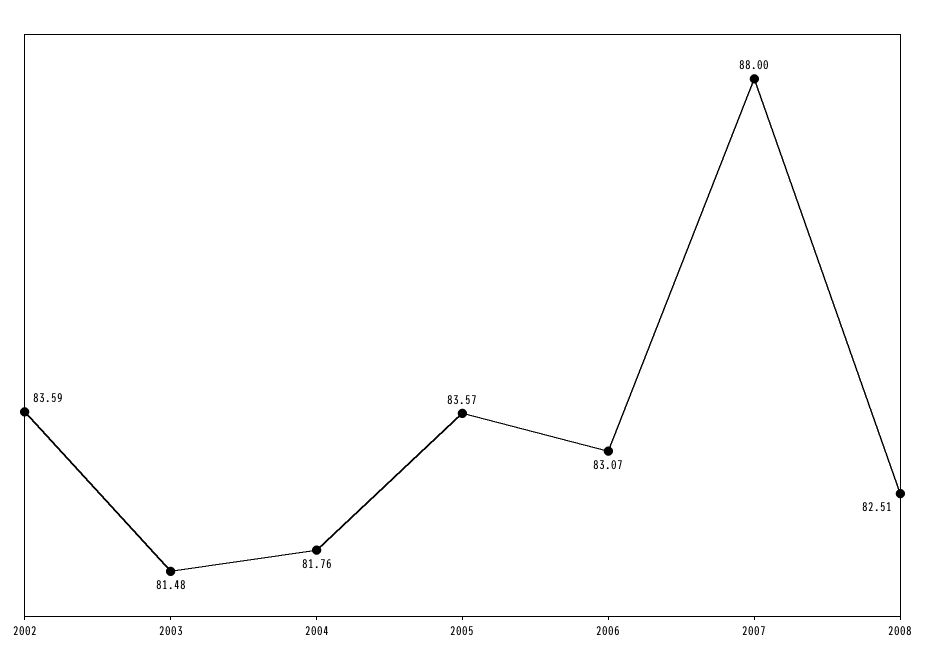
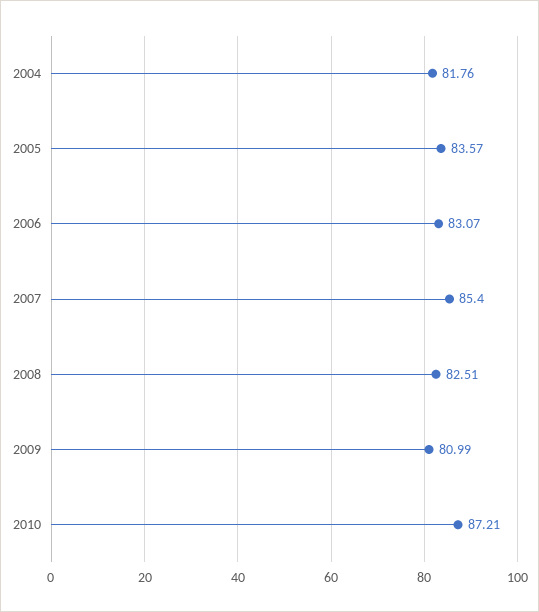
2002: 83.59 -> none
2003: 81.48 -> none
2007: 88 -> 85.4
2009: none -> 80.99
2010: none -> 87.21

